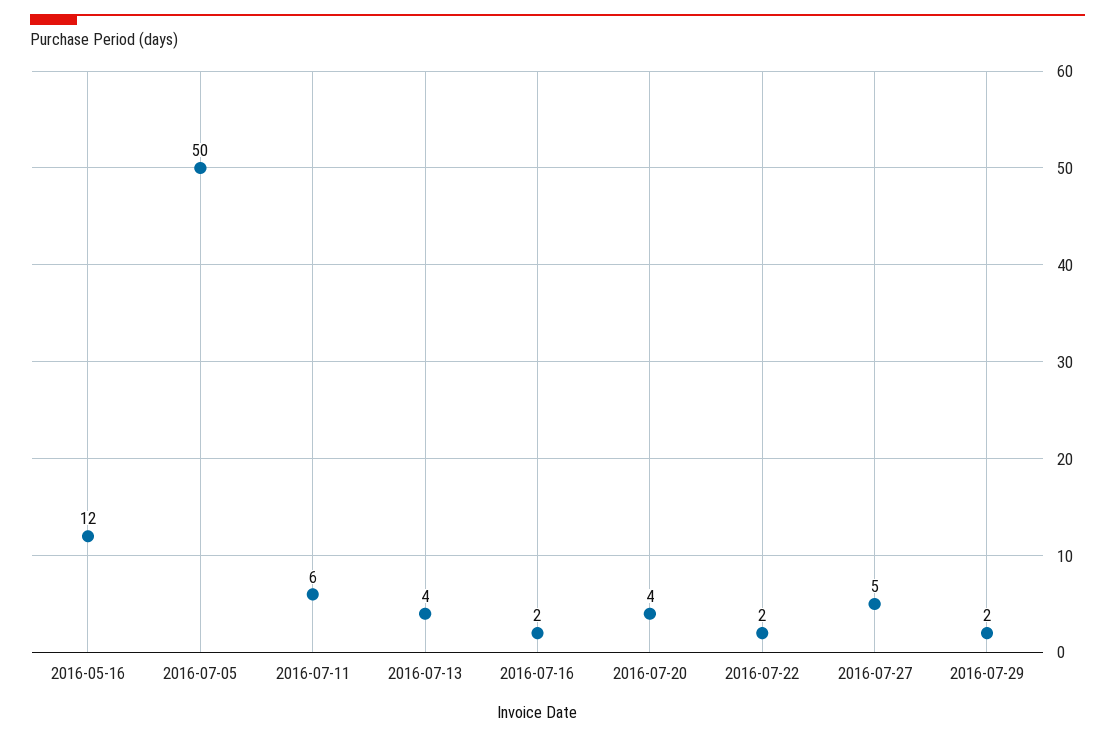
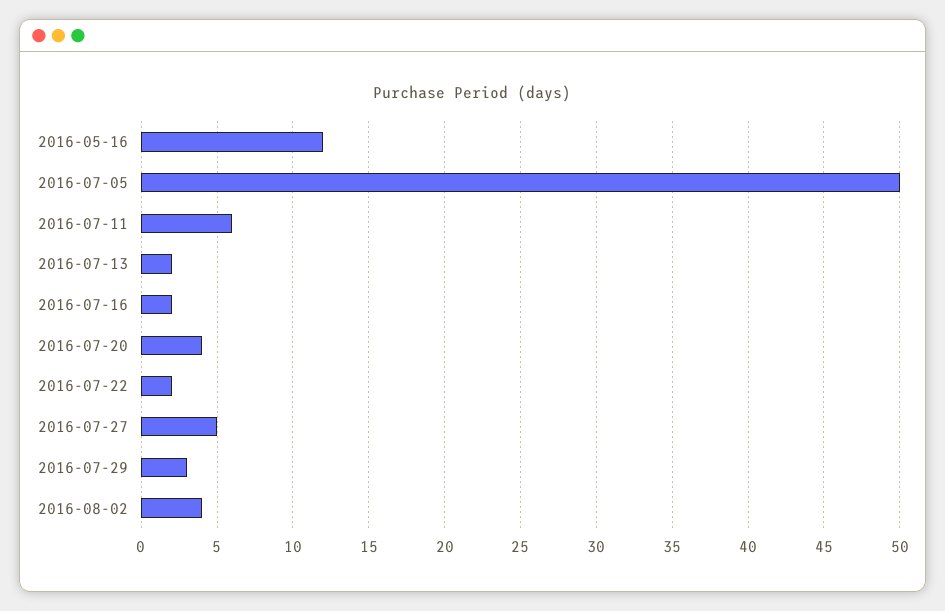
2016-07-13: 4 -> 2
2016-07-29: 2 -> 3
2016-08-02: none -> 4

